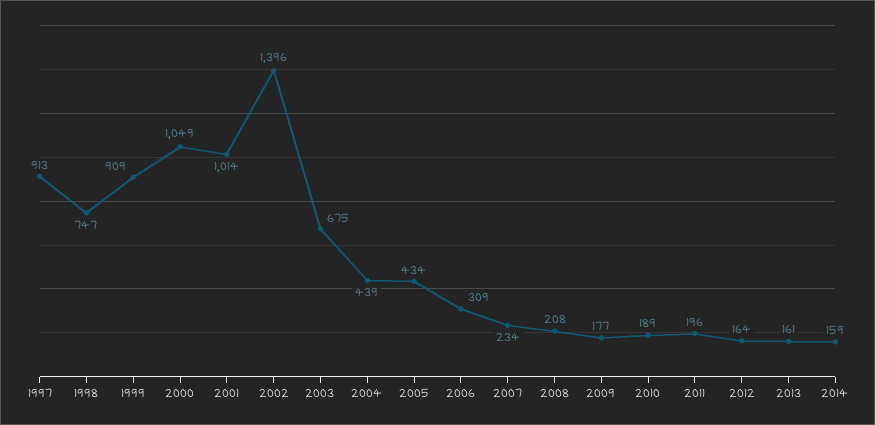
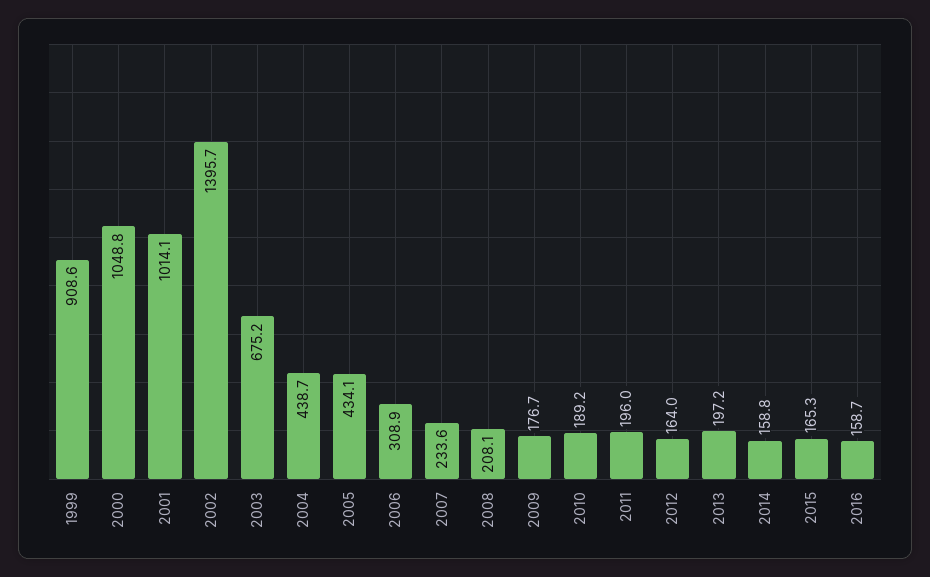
1997: 913 -> none
1998: 747 -> none
2013: 161 -> 197.2
2015: none -> 165.3
2016: none -> 158.7

